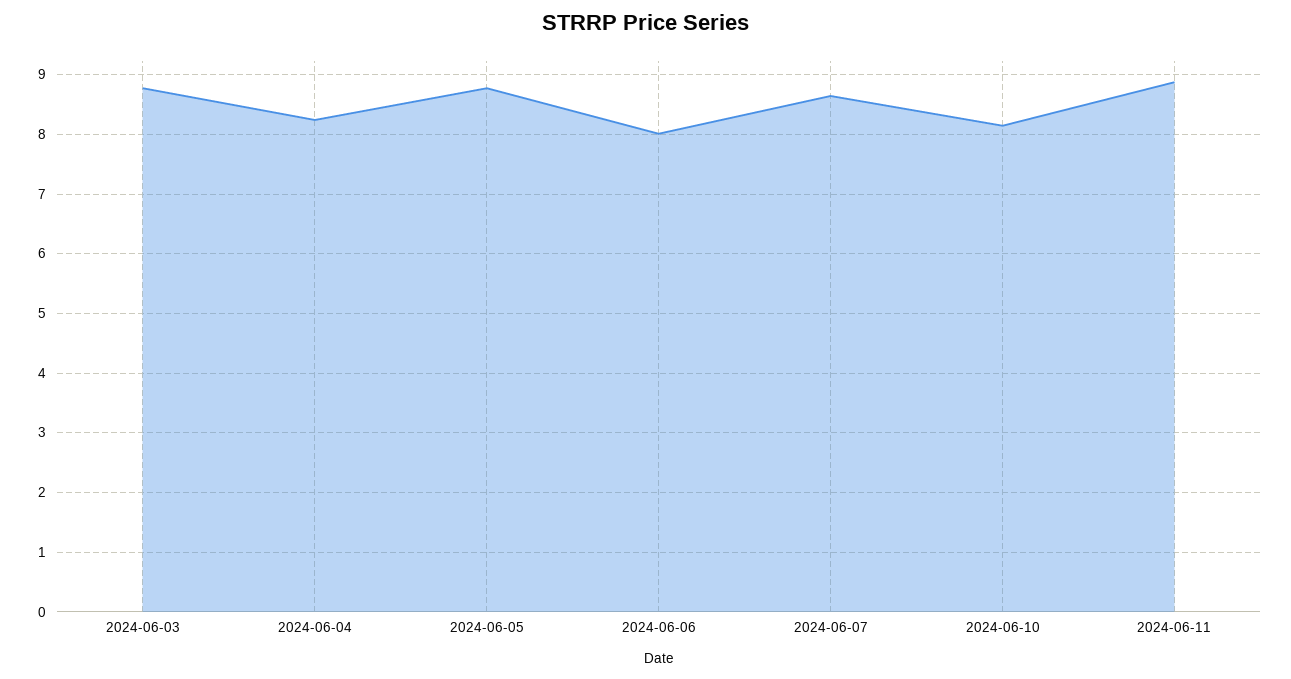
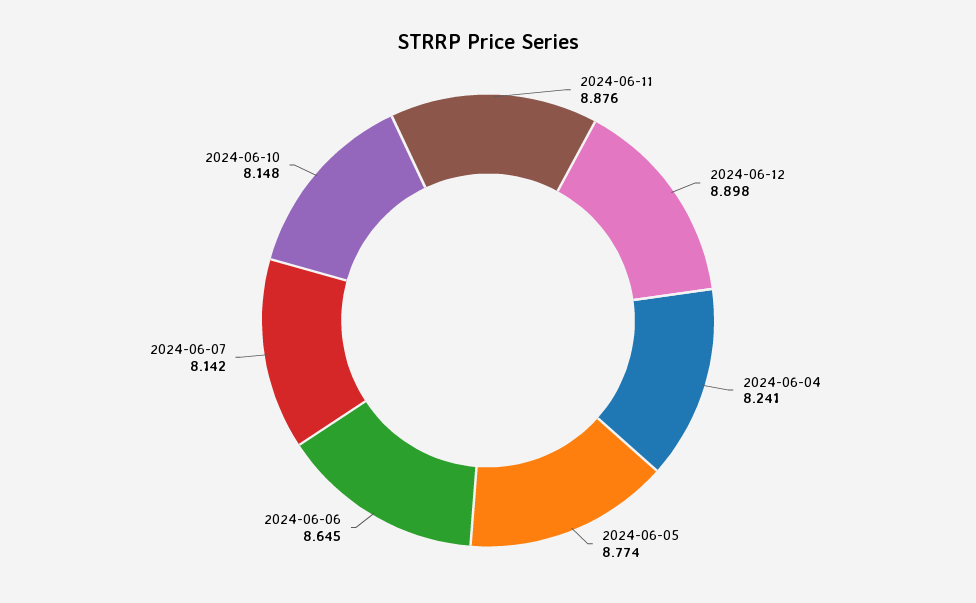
2024-06-03: 8.8 -> none
2024-06-06: 8 -> 8.645
2024-06-07: 8.6 -> 8.142
2024-06-12: none -> 8.898

